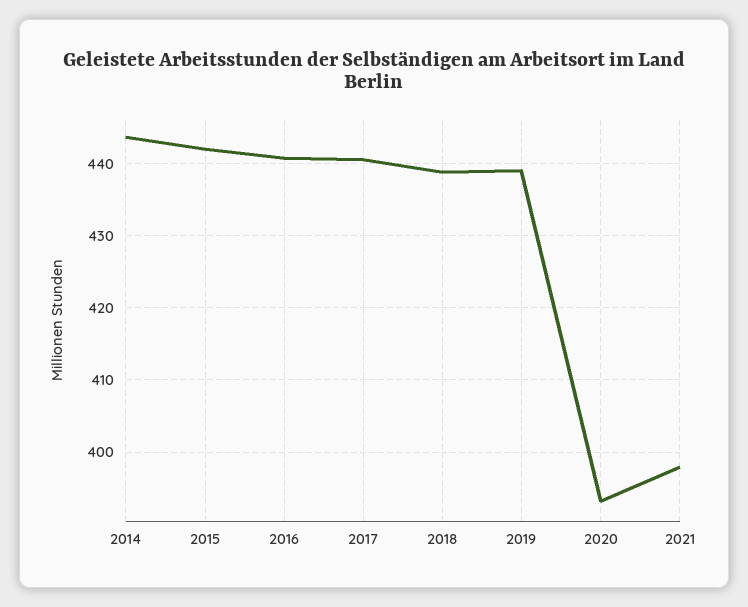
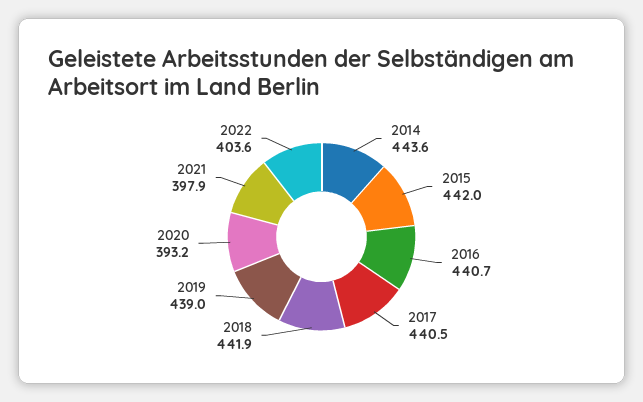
2018: 439 -> 441.9
2022: none -> 403.6

